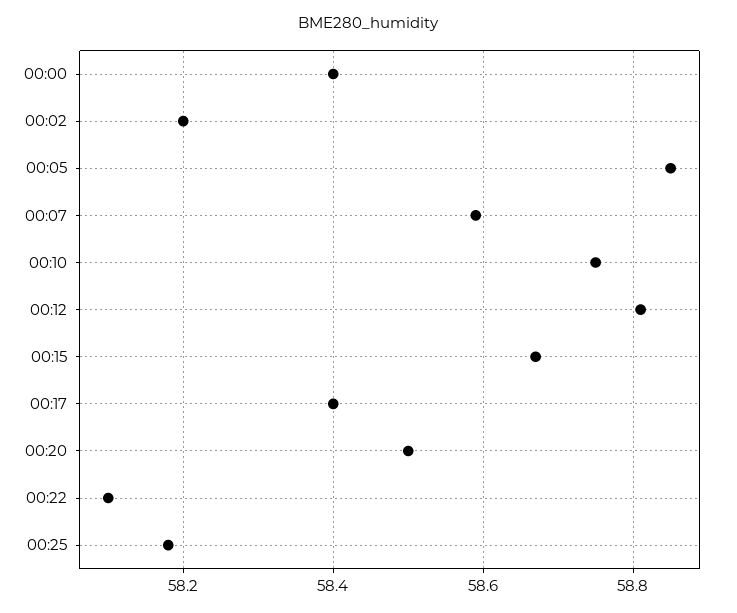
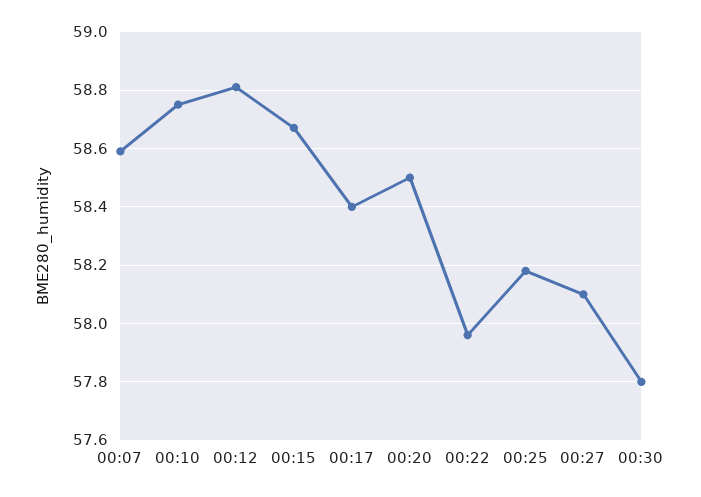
00:00: 58.4 -> none
00:02: 58.2 -> none
00:05: 58.85 -> none
00:22: 58.1 -> 57.95
00:27: none -> 58.1
00:30: none -> 57.8

